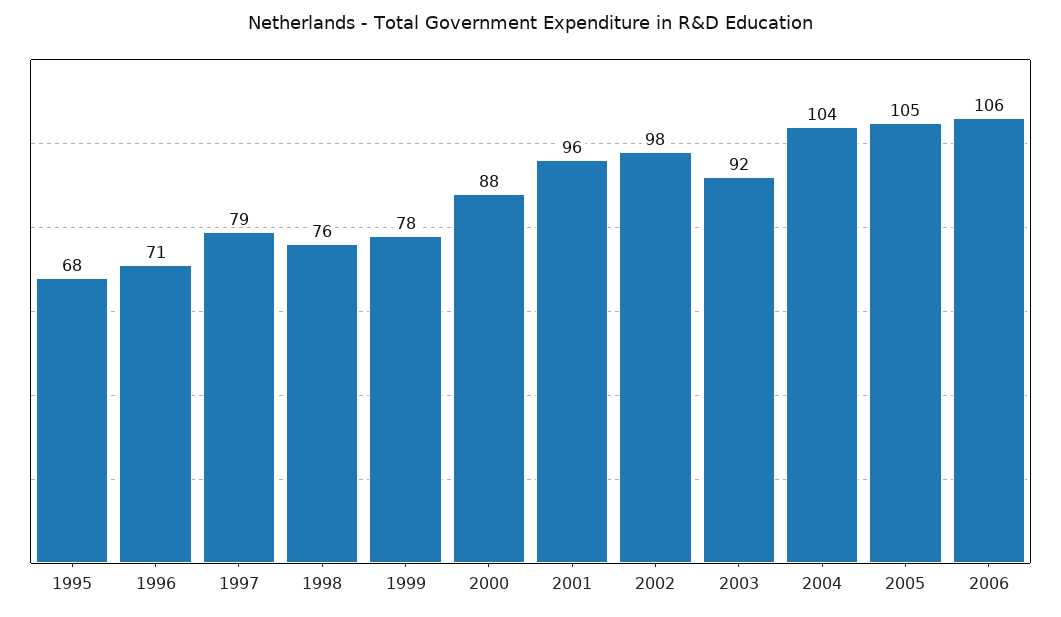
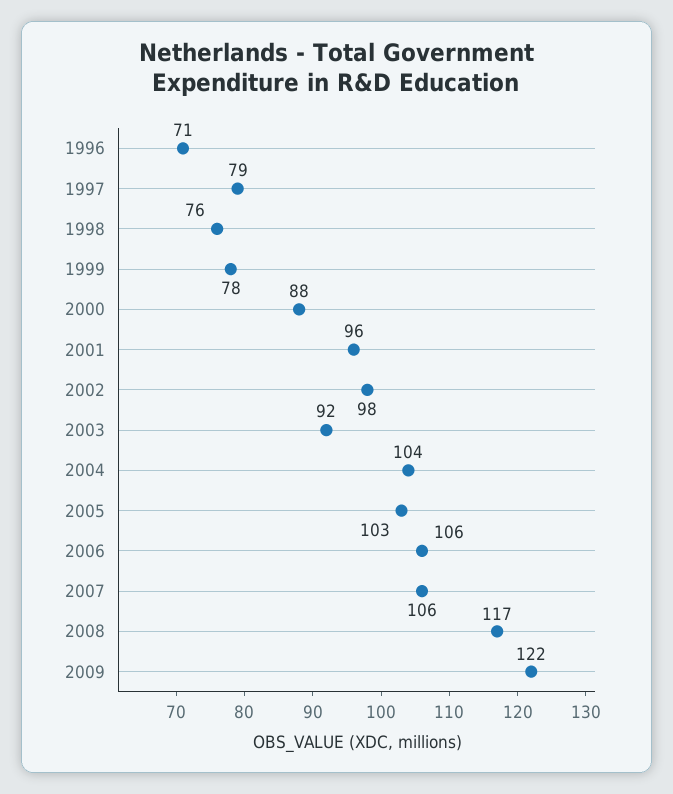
1995: 68 -> none
2005: 105 -> 103
2007: none -> 106
2008: none -> 117
2009: none -> 122

